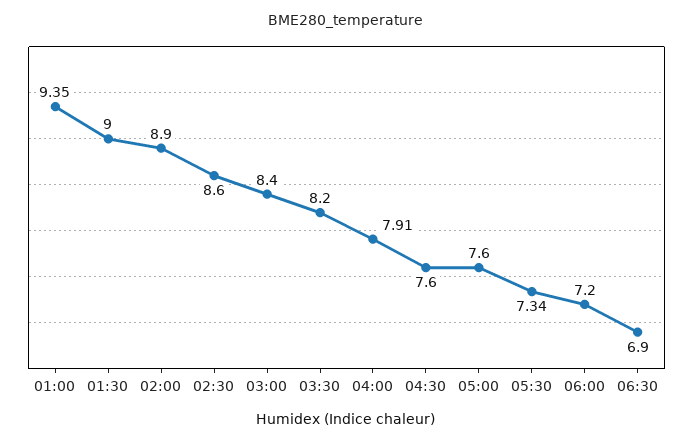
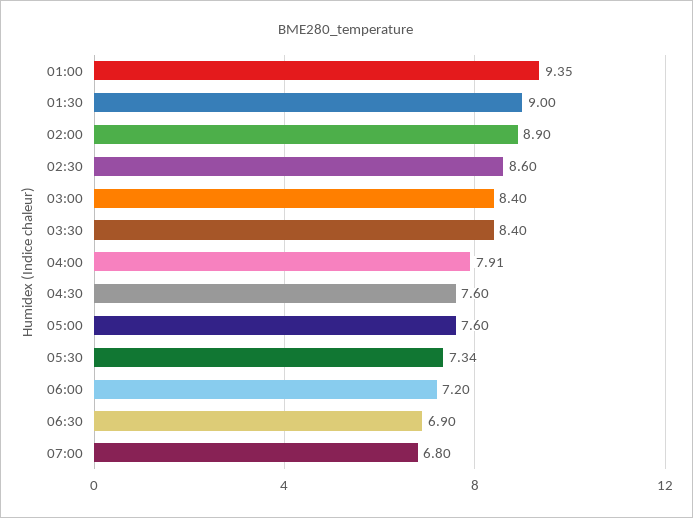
03:30: 8.2 -> 8.4
07:00: none -> 6.8

